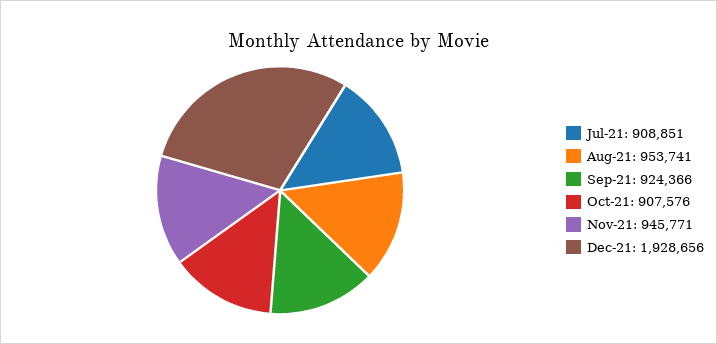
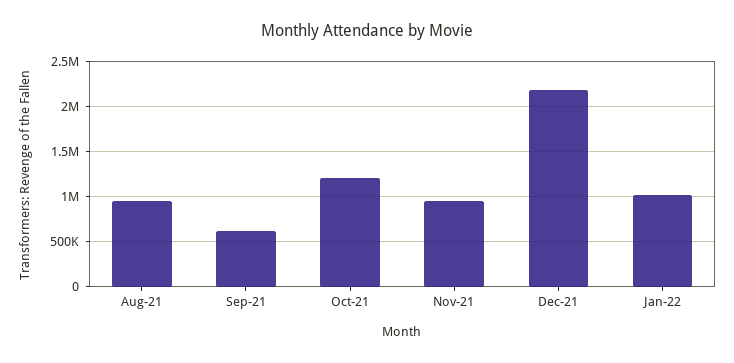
Jul-21: 908851 -> none
Sep-21: 924366 -> 600000
Oct-21: 907576 -> 1200000
Dec-21: 1928656 -> 2200000
Jan-22: none -> 1000000

